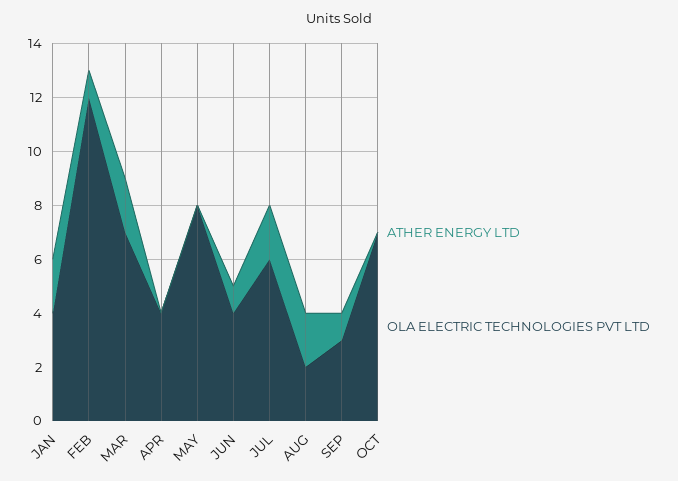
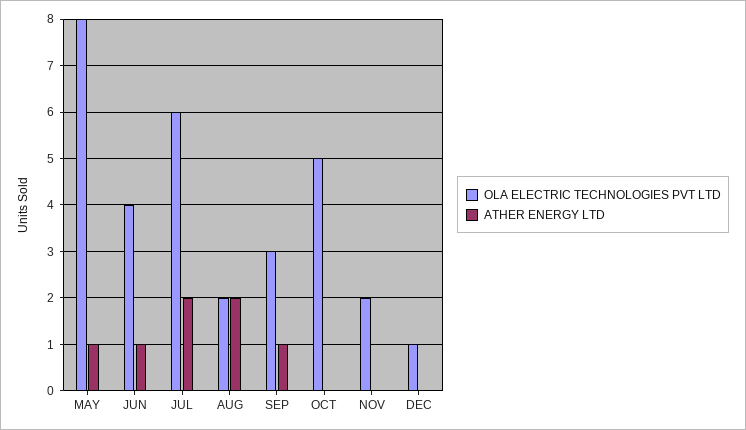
ATHER ENERGY LTD, JAN: 2 -> none
OLA ELECTRIC TECHNOLOGIES PVT LTD, JAN: 4 -> none
ATHER ENERGY LTD, FEB: 1 -> none
OLA ELECTRIC TECHNOLOGIES PVT LTD, FEB: 12 -> none
ATHER ENERGY LTD, MAR: 2 -> none
OLA ELECTRIC TECHNOLOGIES PVT LTD, MAR: 7 -> none
ATHER ENERGY LTD, APR: 0 -> none
OLA ELECTRIC TECHNOLOGIES PVT LTD, APR: 4 -> none
ATHER ENERGY LTD, MAY: 0 -> 1
OLA ELECTRIC TECHNOLOGIES PVT LTD, OCT: 7 -> 5
OLA ELECTRIC TECHNOLOGIES PVT LTD, NOV: none -> 2
ATHER ENERGY LTD, NOV: none -> 0
OLA ELECTRIC TECHNOLOGIES PVT LTD, DEC: none -> 1
ATHER ENERGY LTD, DEC: none -> 0

